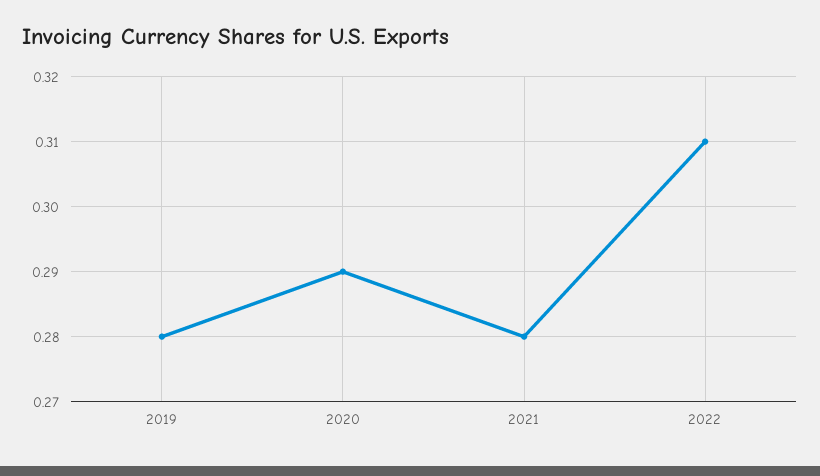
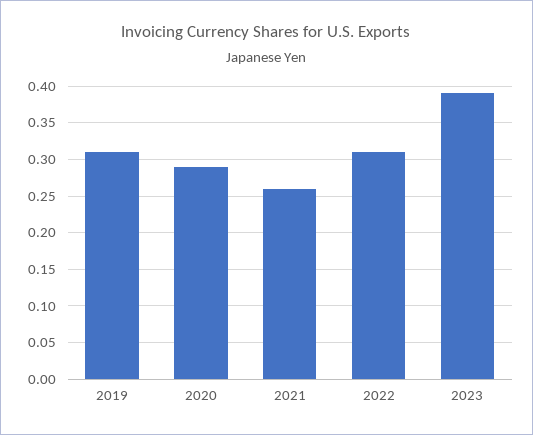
2019: 0.28 -> 0.31
2021: 0.28 -> 0.26
2023: none -> 0.39

